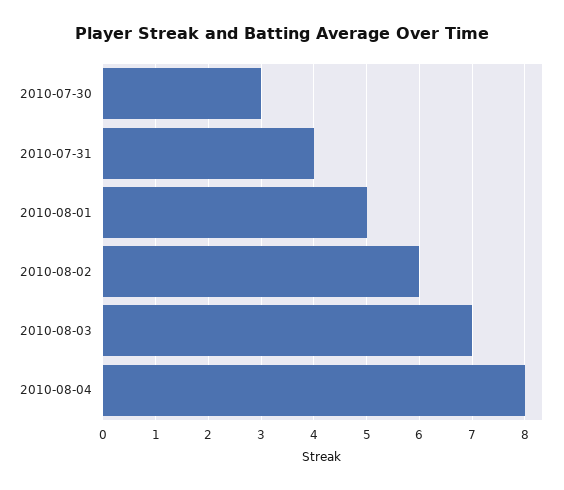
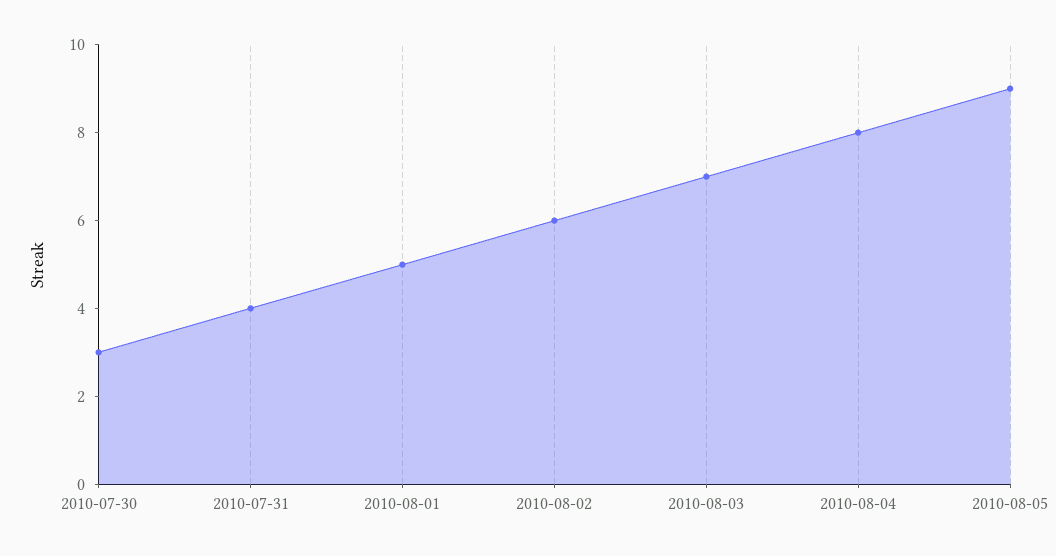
2010-08-05: none -> 9

